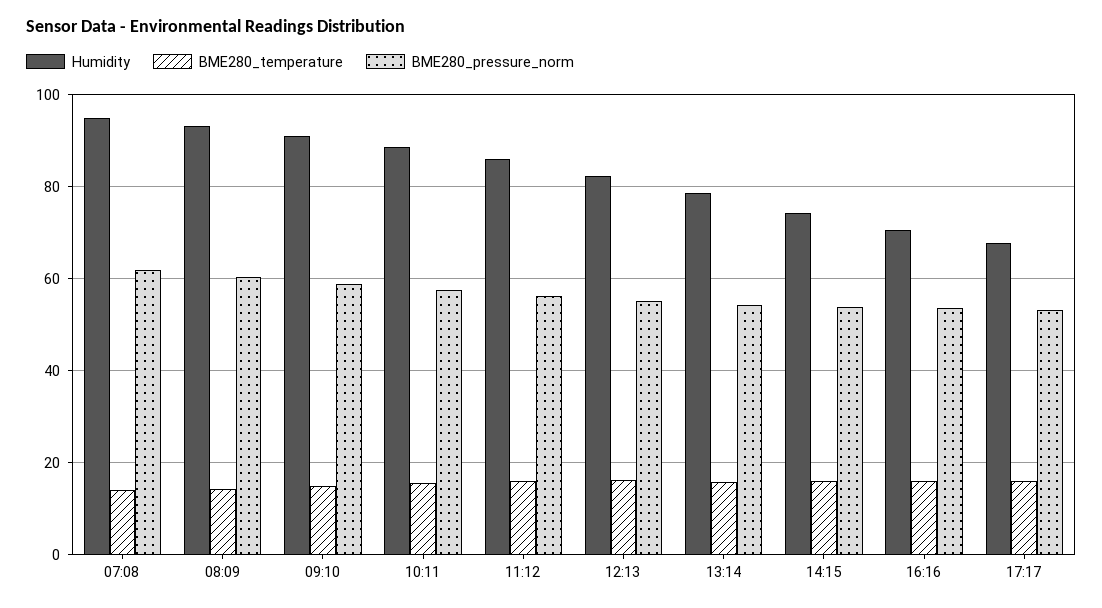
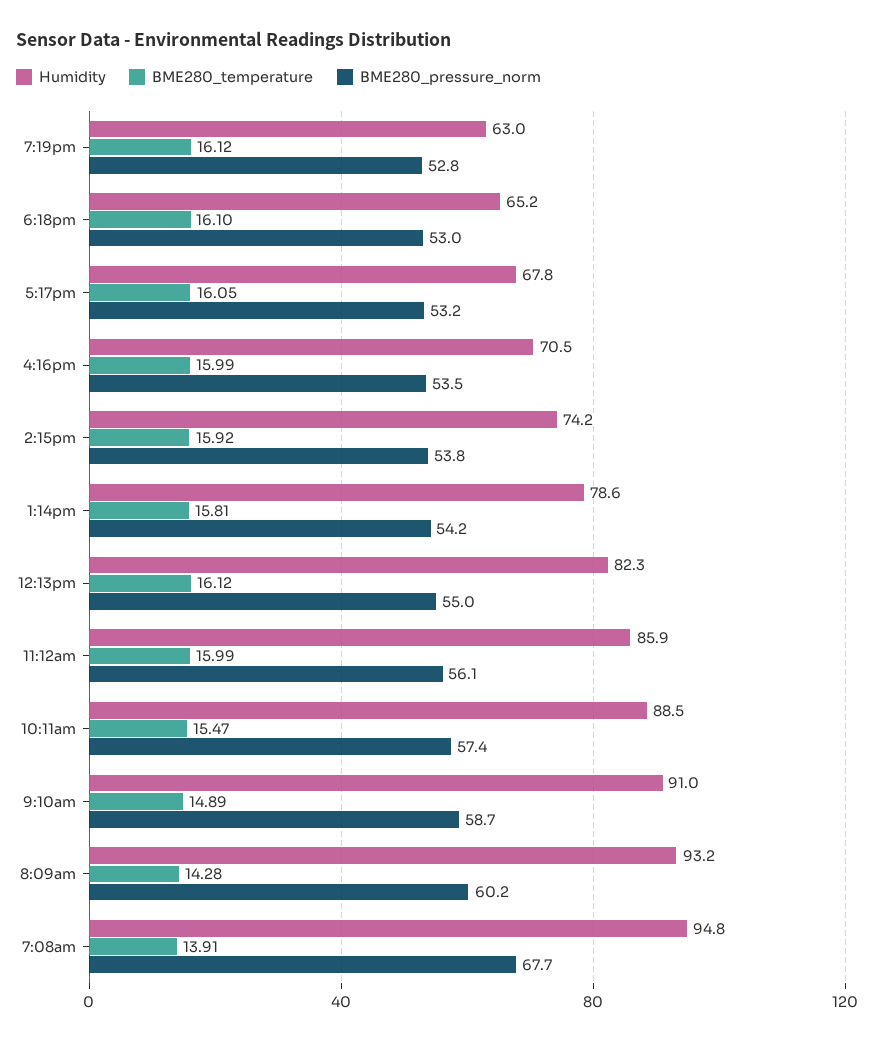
BME280_pressure_norm, 07:08: 62 -> 67.7
Humidity, 7:19pm: none -> 63
BME280_temperature, 7:19pm: none -> 16.12
BME280_pressure_norm, 7:19pm: none -> 52.8
Humidity, 6:18pm: none -> 65.2
BME280_temperature, 6:18pm: none -> 16.1
BME280_pressure_norm, 6:18pm: none -> 53

